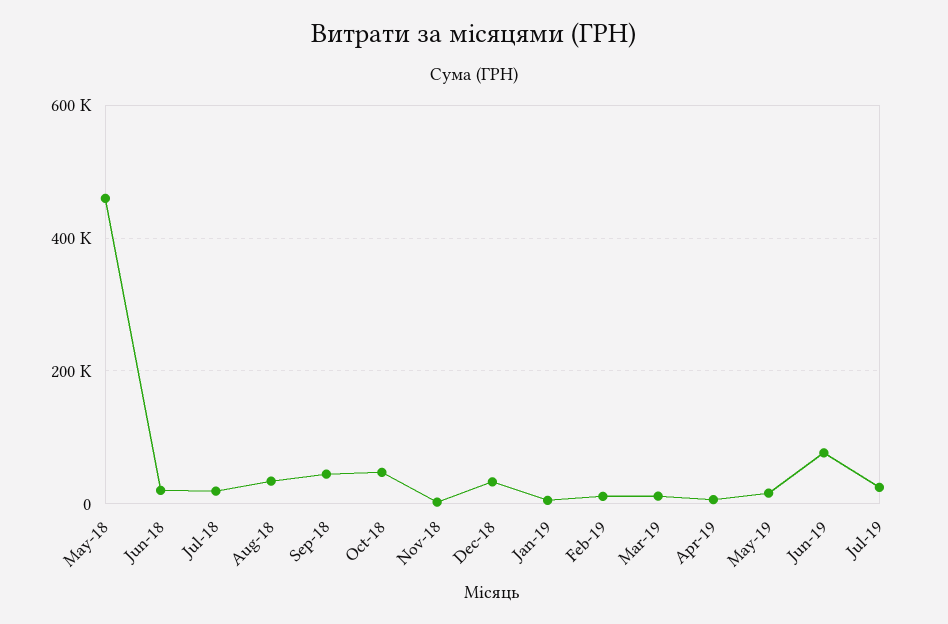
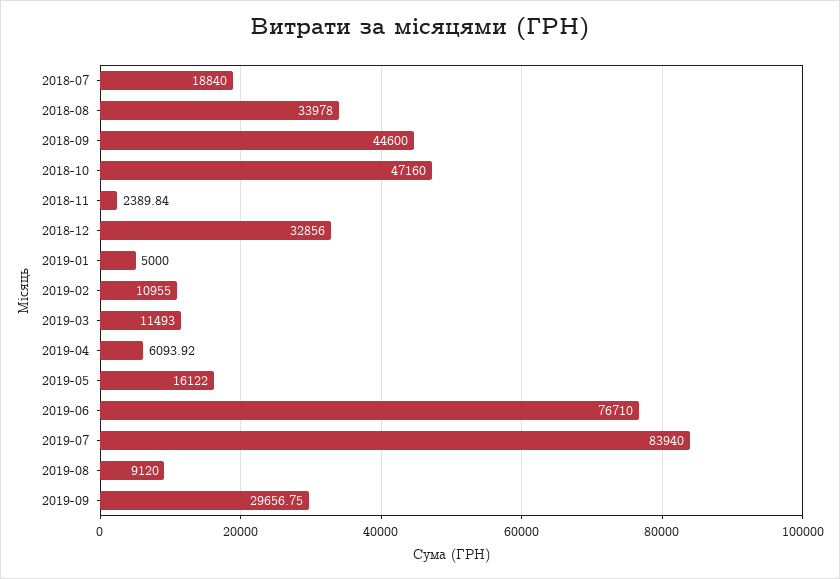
May-18: 460000 -> none
Jun-18: 20000 -> none
Jul-19: 20000 -> 83940
2019-08: none -> 9120
2019-09: none -> 29656.75

